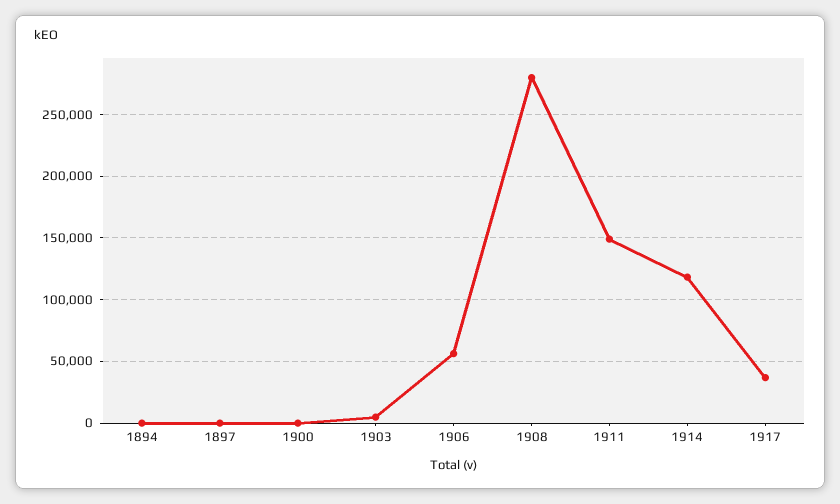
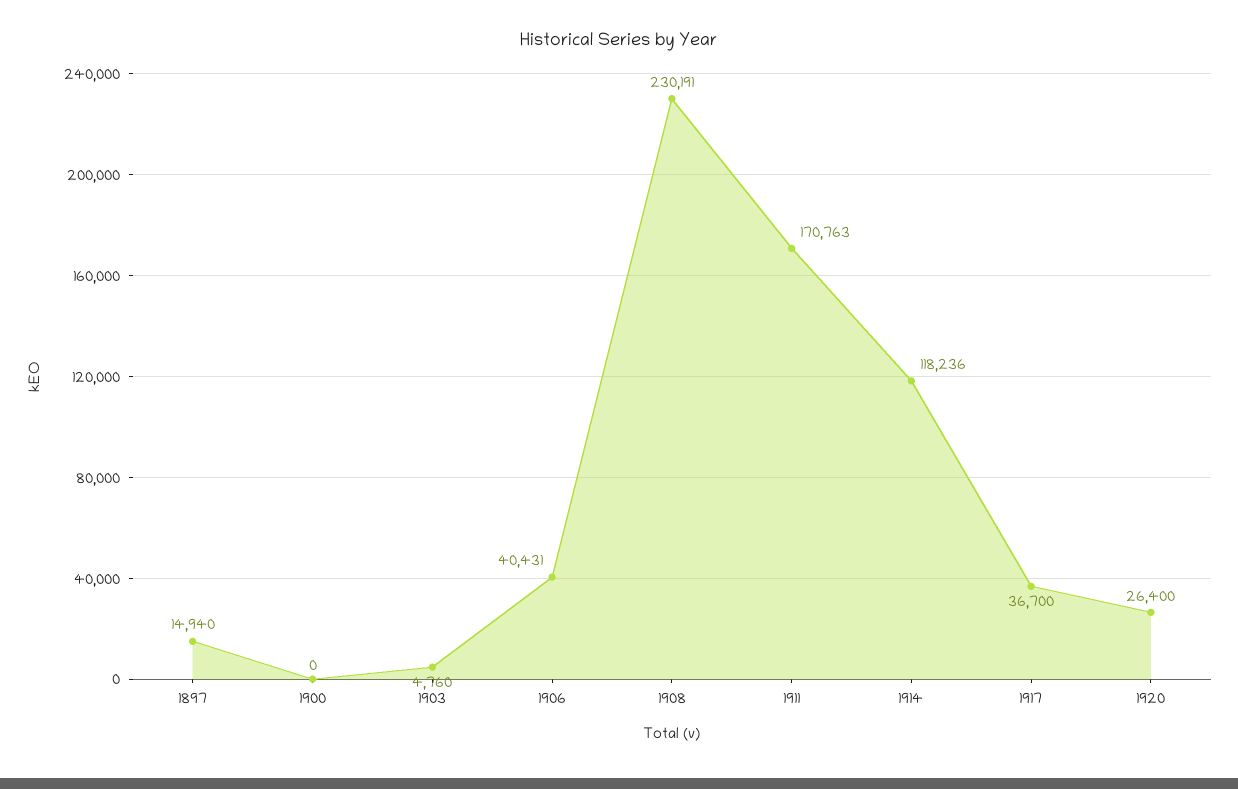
1894: 0 -> none
1897: 0 -> 14940
1906: 55000 -> 40431
1908: 280000 -> 230191
1911: 150000 -> 170763
1920: none -> 26400

